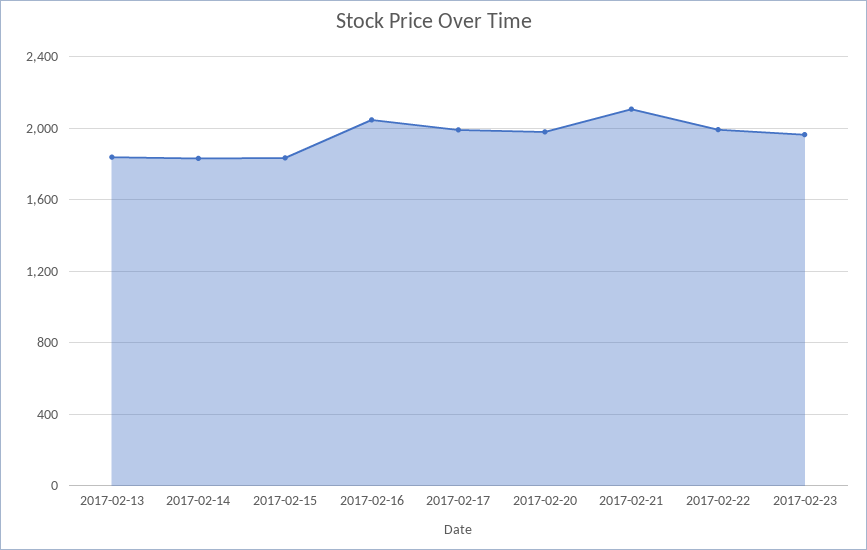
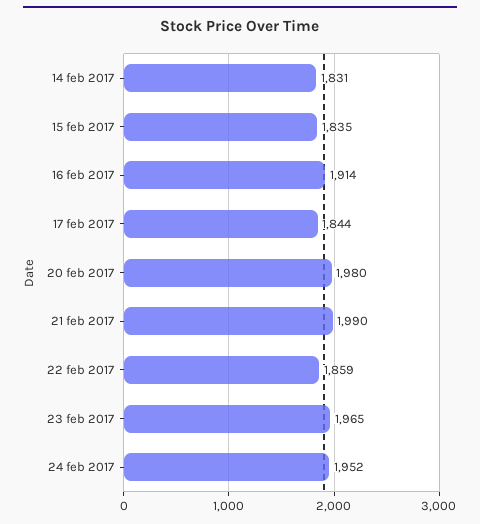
2017-02-13: 1850 -> none
2017-02-16: 2050 -> 1914
2017-02-17: 2000 -> 1844
2017-02-21: 2100 -> 1990
2017-02-22: 2000 -> 1859
24 feb 2017: none -> 1952

